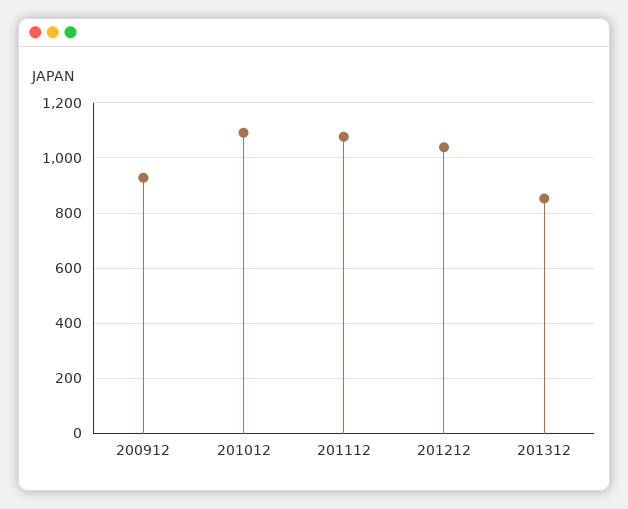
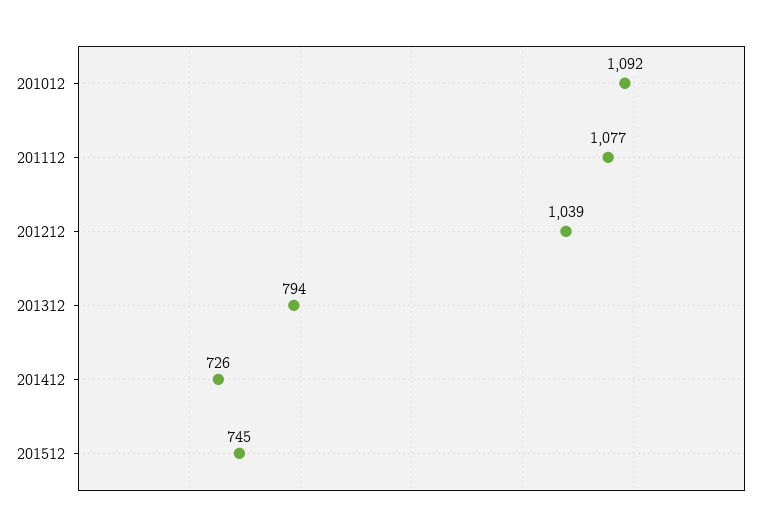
200912: 925 -> none
201312: 850 -> 794
201412: none -> 726
201512: none -> 745

